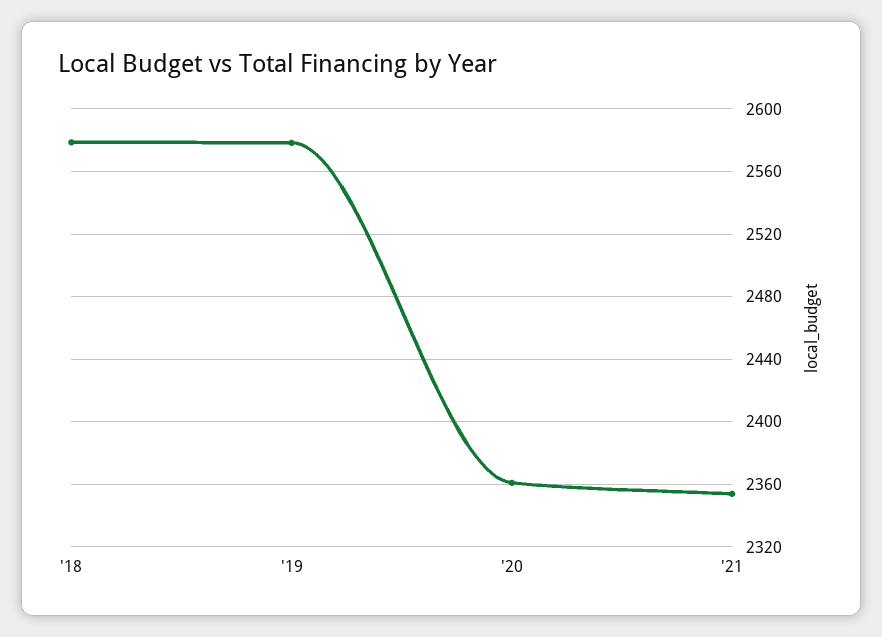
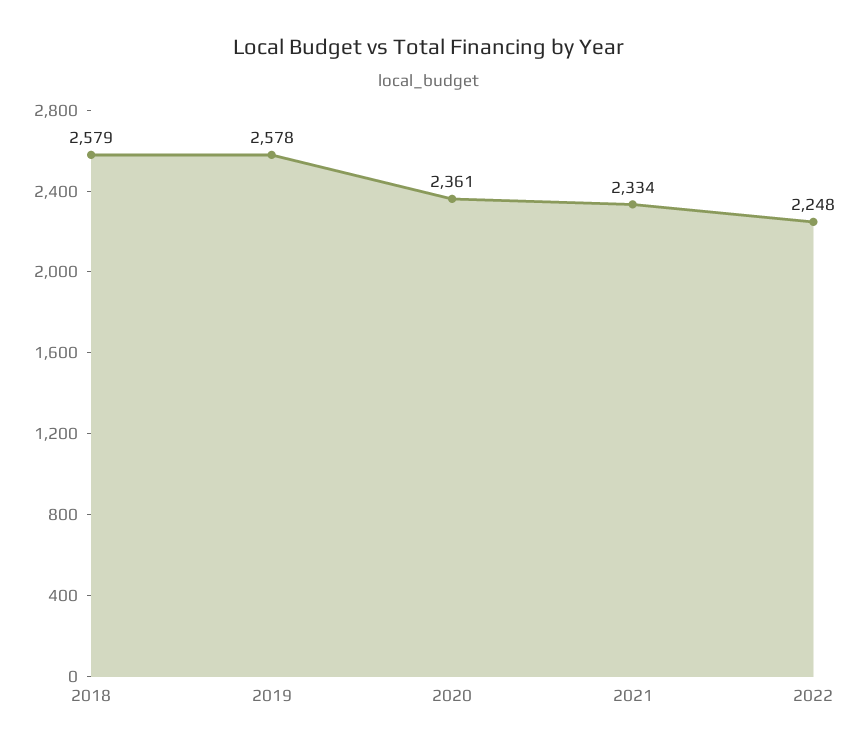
'21: 2355 -> 2334
2022: none -> 2248

